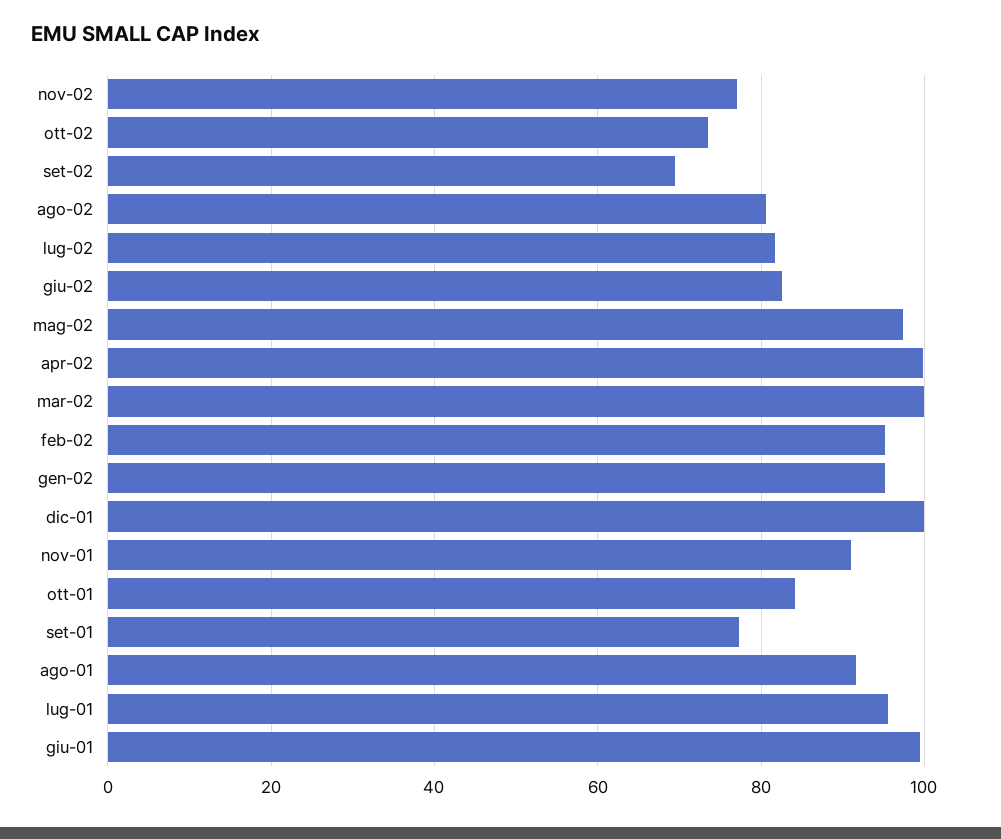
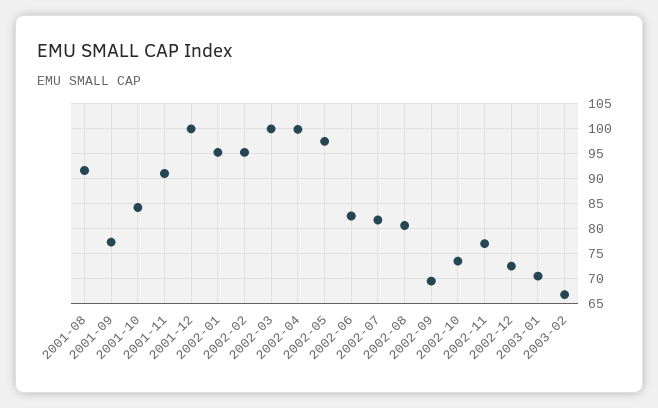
lug-01: 96 -> none
giu-01: 100 -> none
2002-12: none -> 72.5
2003-01: none -> 70
2003-02: none -> 67.5

